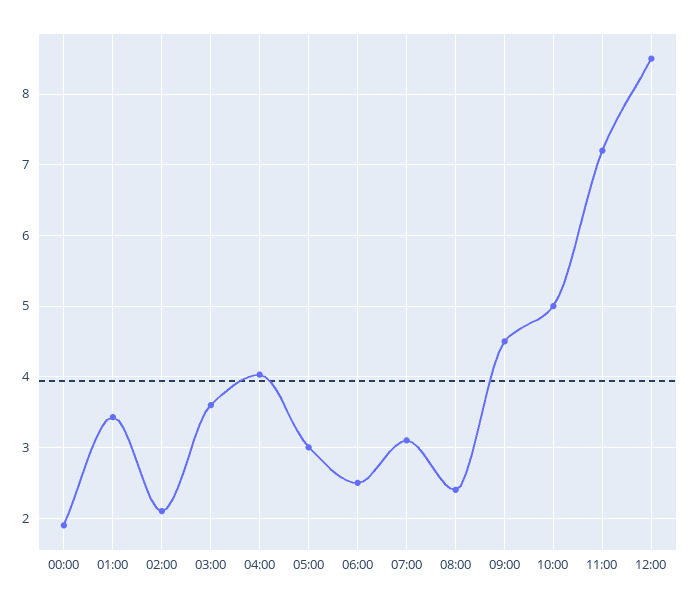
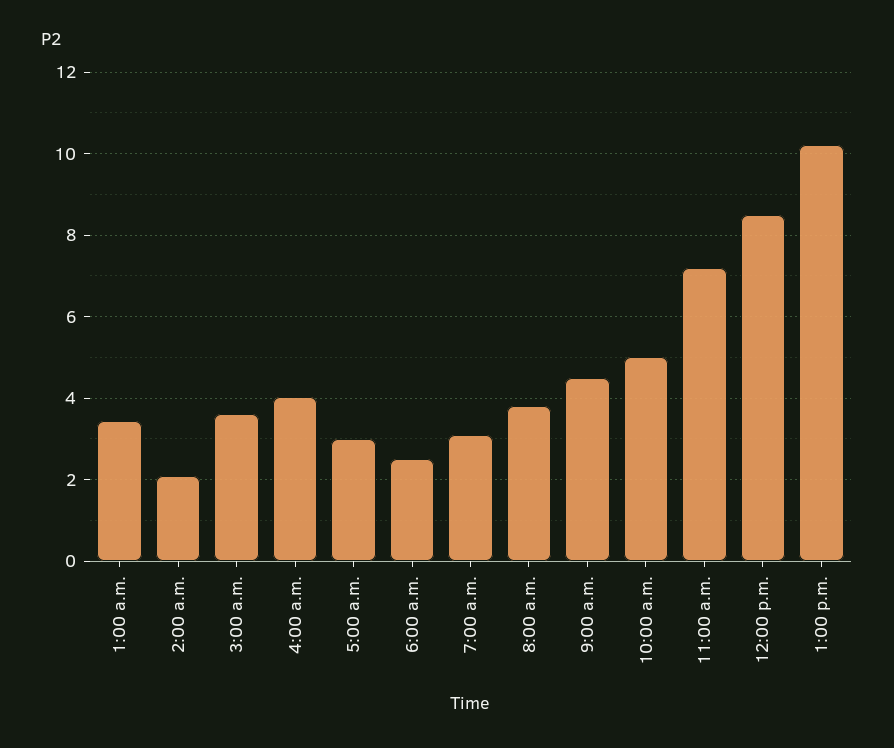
00:00: 1.9 -> none
08:00: 2.4 -> 3.8
1:00 p.m.: none -> 10.2

